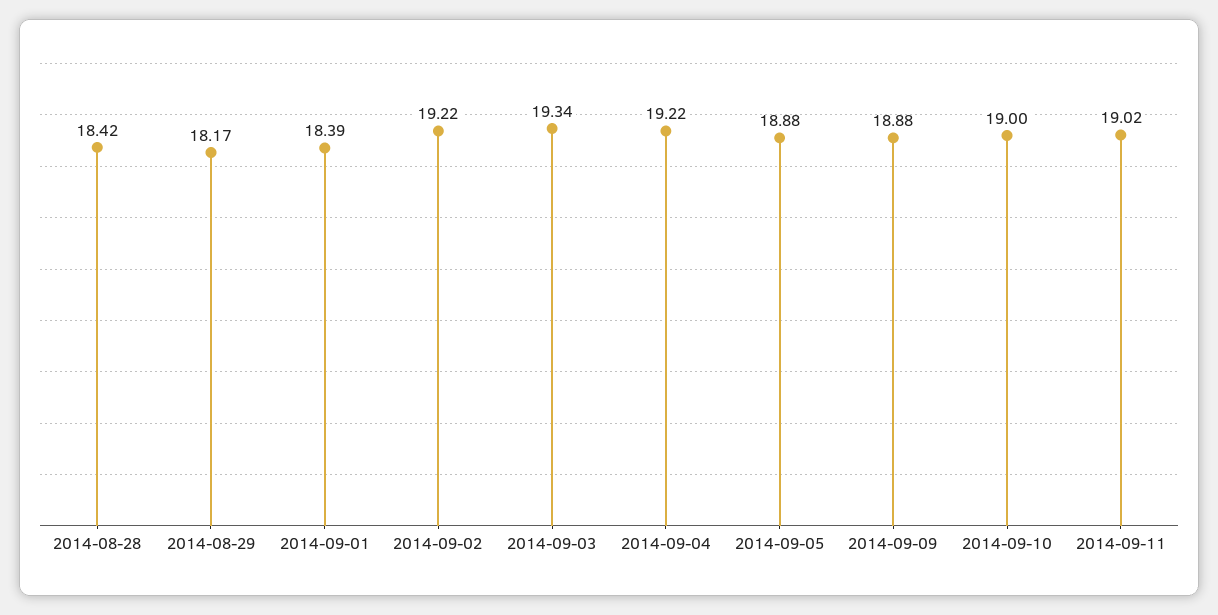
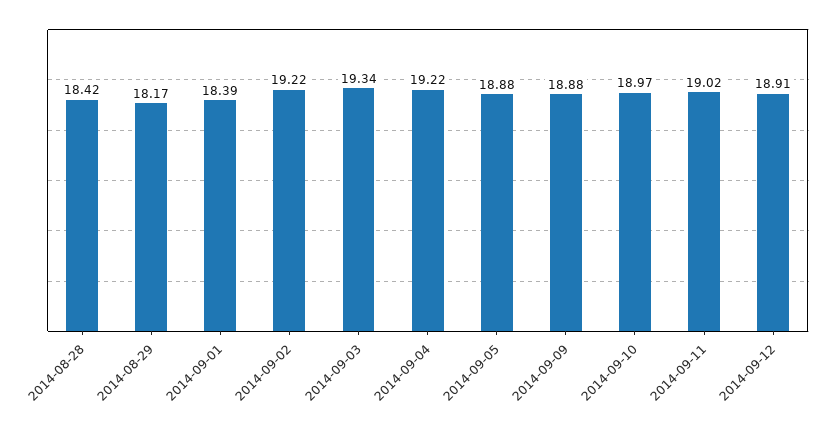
2014-09-10: 19 -> 18.97
2014-09-12: none -> 18.91

